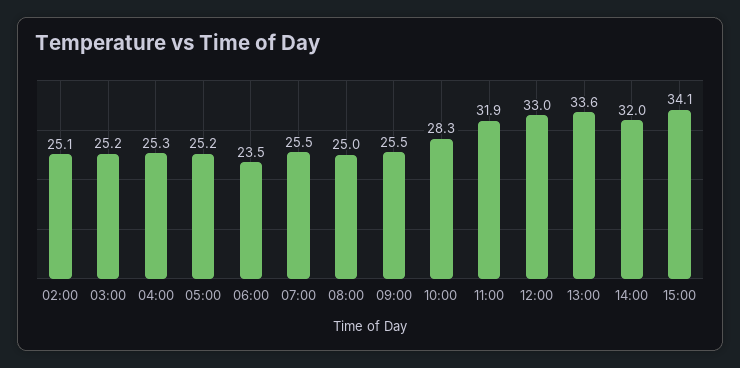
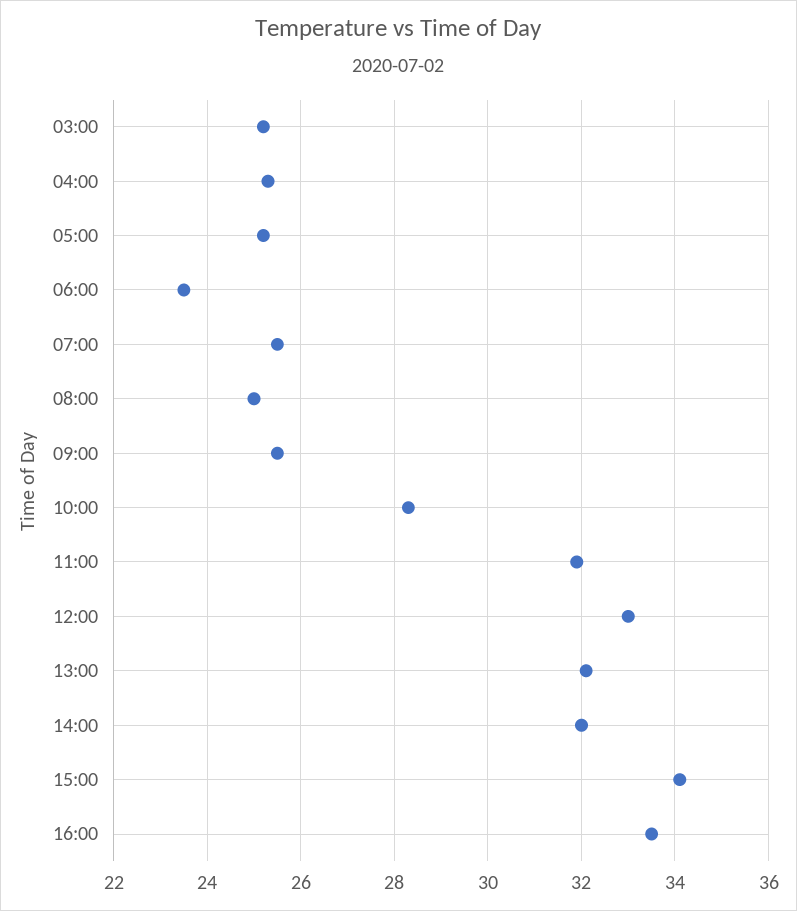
02:00: 25.1 -> none
13:00: 33.6 -> 32
16:00: none -> 33.5

